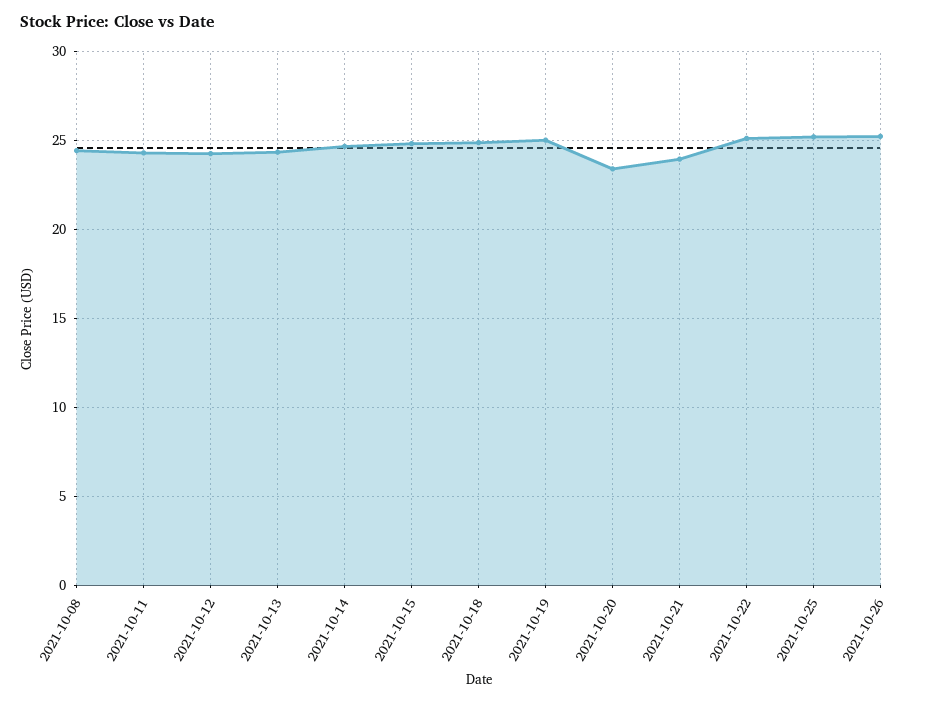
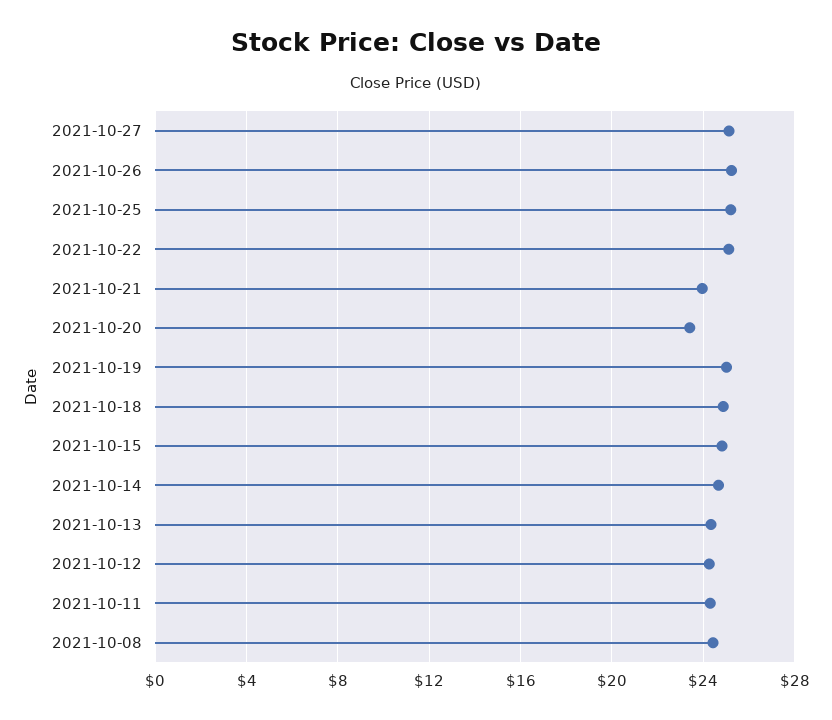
2021-10-27: none -> 25

